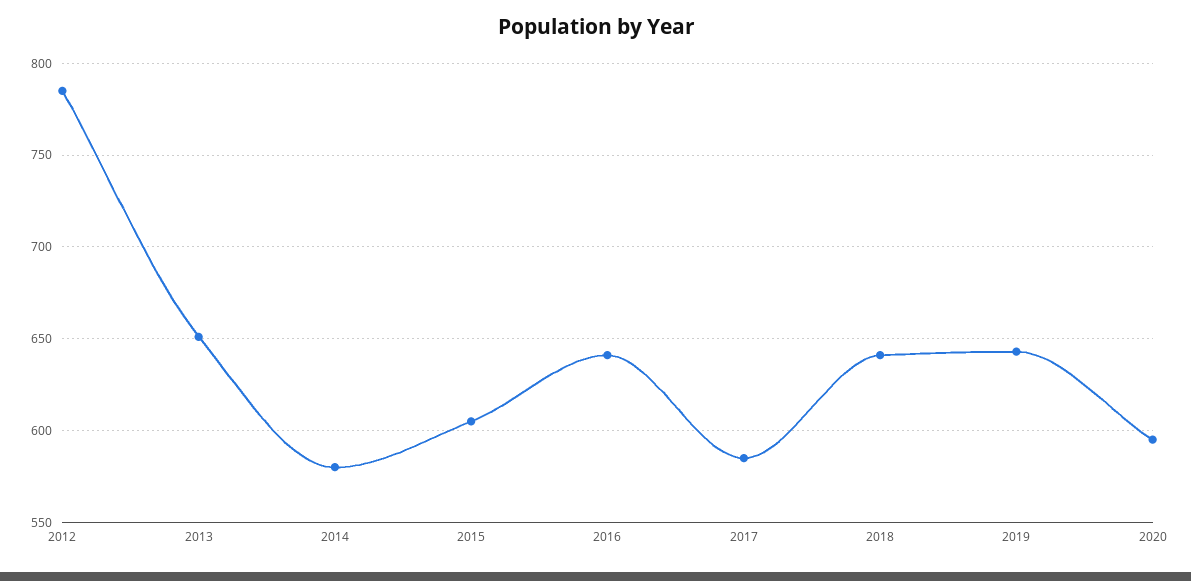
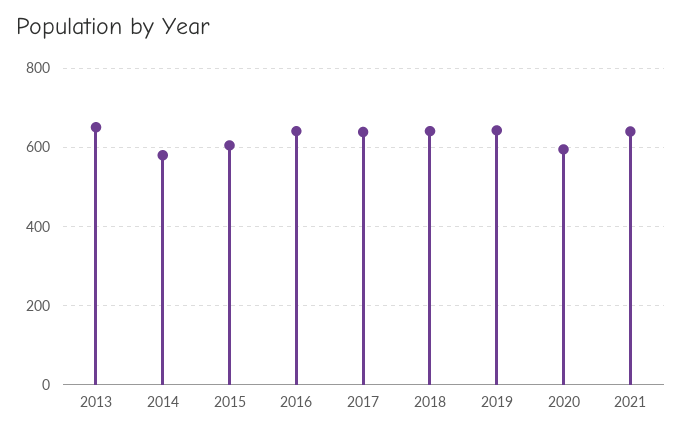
2012: 785 -> none
2017: 585 -> 640
2021: none -> 640

